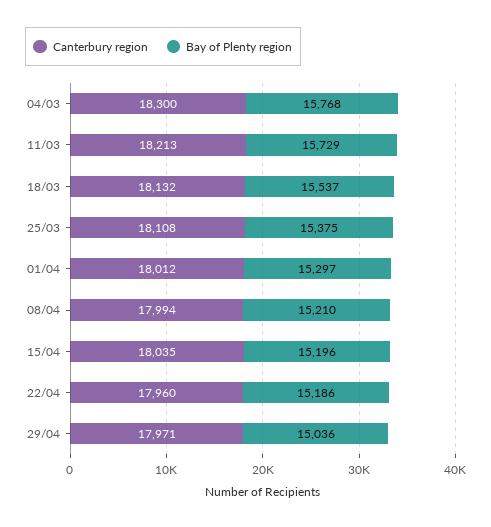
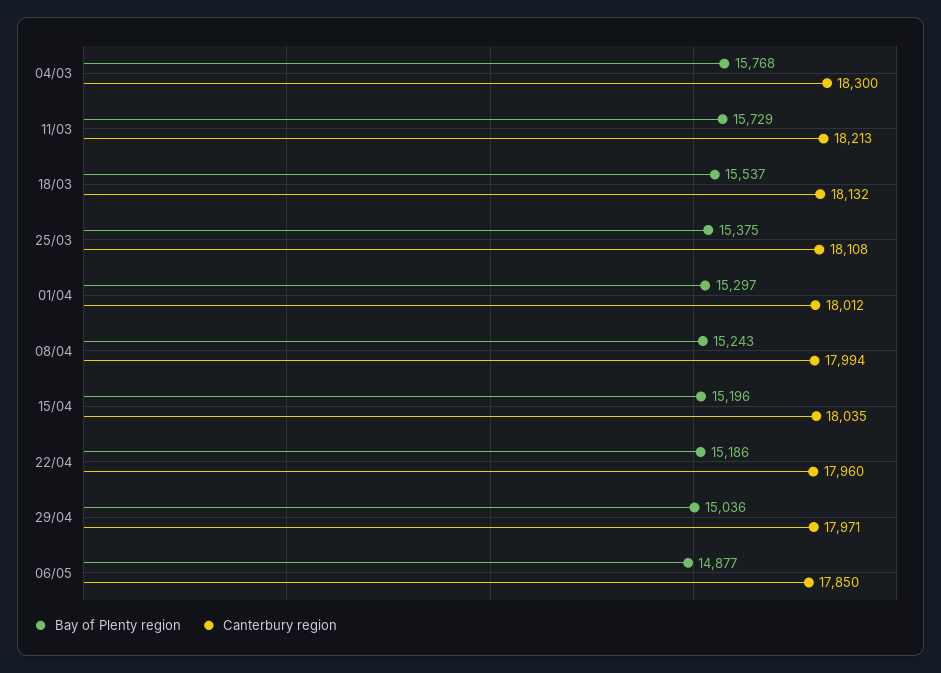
Bay of Plenty region, 08/04: 15210 -> 15243
Bay of Plenty region, 06/05: none -> 14877
Canterbury region, 06/05: none -> 17850

